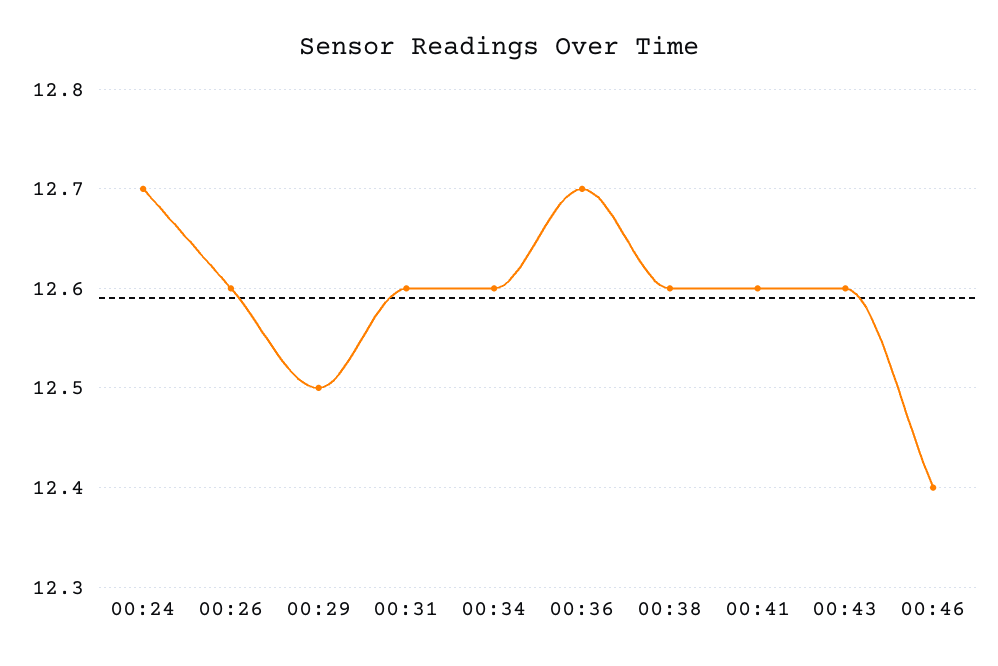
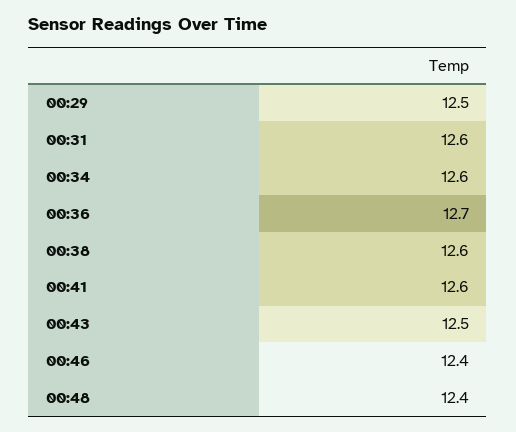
00:24: 12.7 -> none
00:26: 12.6 -> none
00:43: 12.6 -> 12.5
00:48: none -> 12.4

